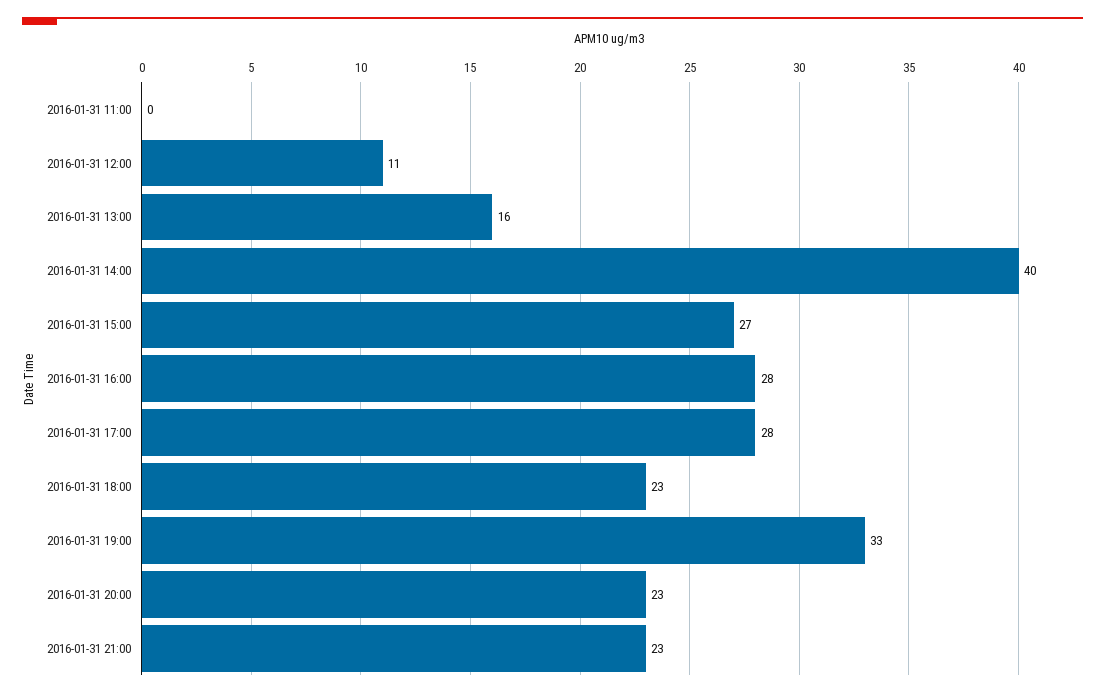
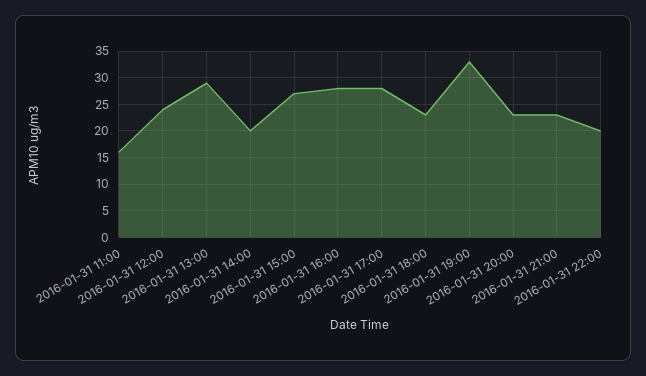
2016-01-31 11:00: 0 -> 15
2016-01-31 12:00: 11 -> 25
2016-01-31 13:00: 16 -> 30
2016-01-31 14:00: 40 -> 20
2016-01-31 22:00: none -> 20

